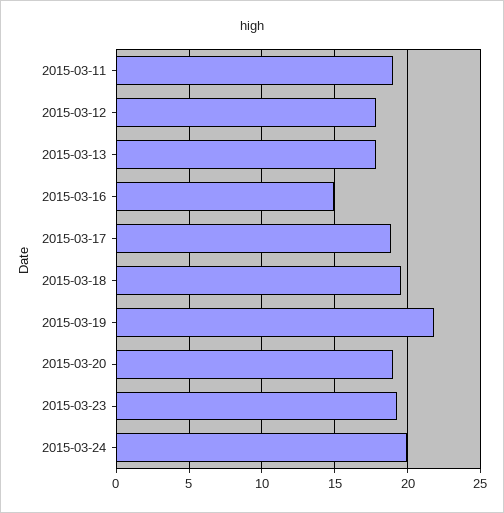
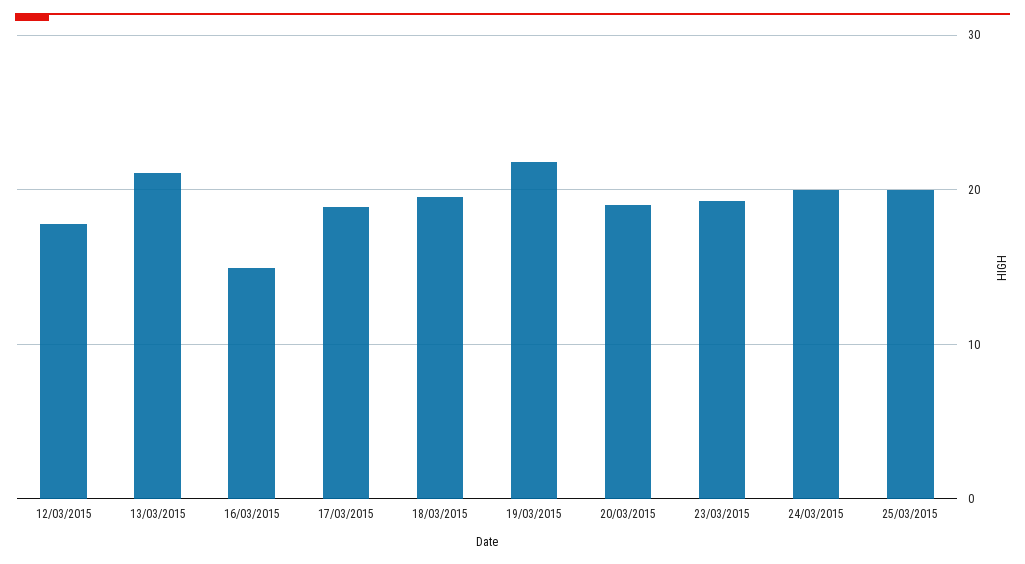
2015-03-11: 19 -> none
2015-03-13: 18 -> 21
25/03/2015: none -> 20

